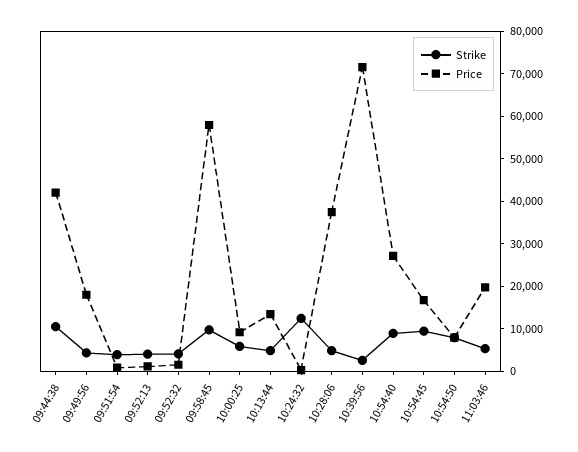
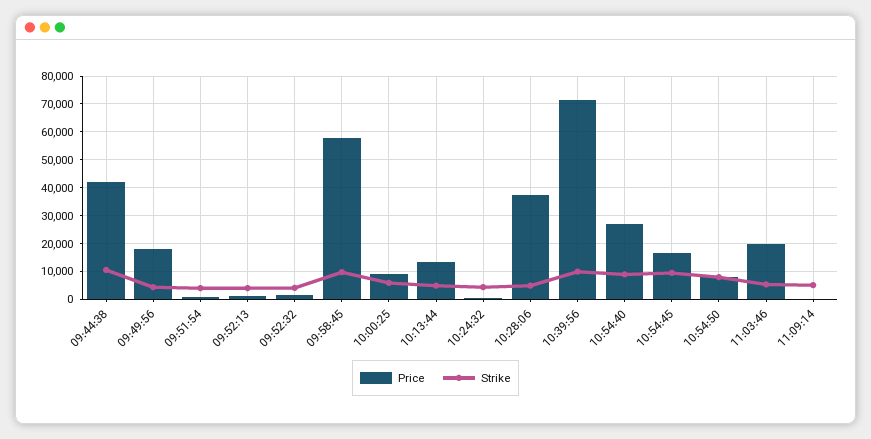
Strike, 10:24:32: 12000 -> 5000
Strike, 10:39:56: 2000 -> 10000
Price, 11:09:14: none -> 0
Strike, 11:09:14: none -> 5000

